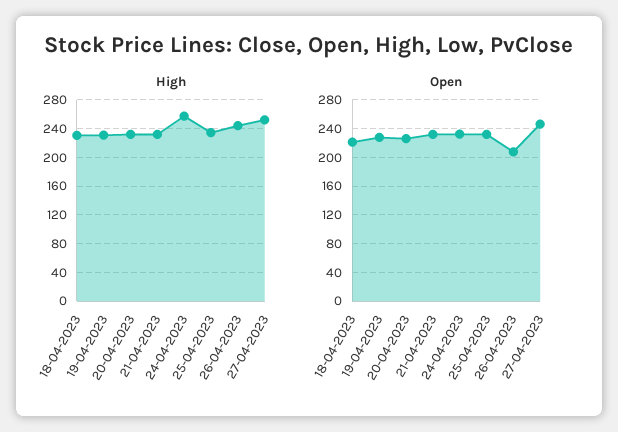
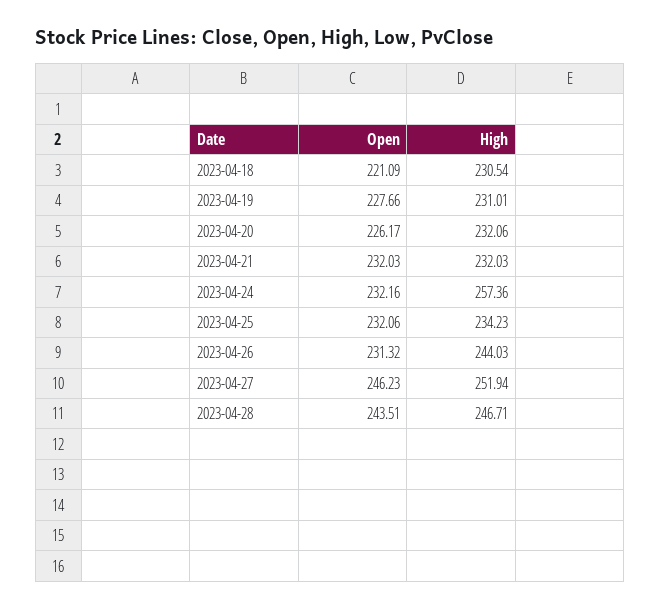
Open, 26-04-2023: 210 -> 231.32
Open, 2023-04-28: none -> 243.51
High, 2023-04-28: none -> 246.71

